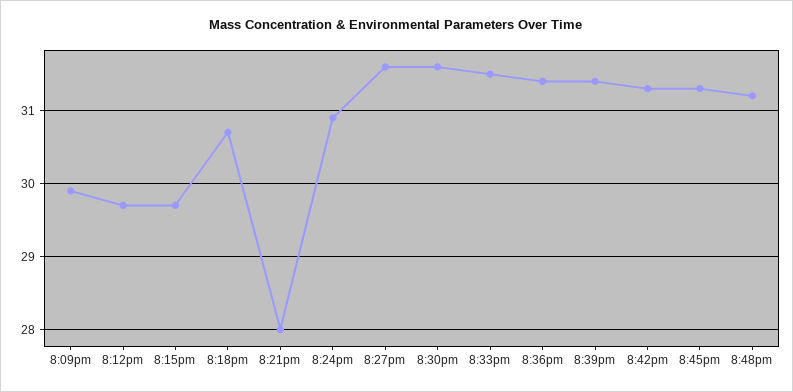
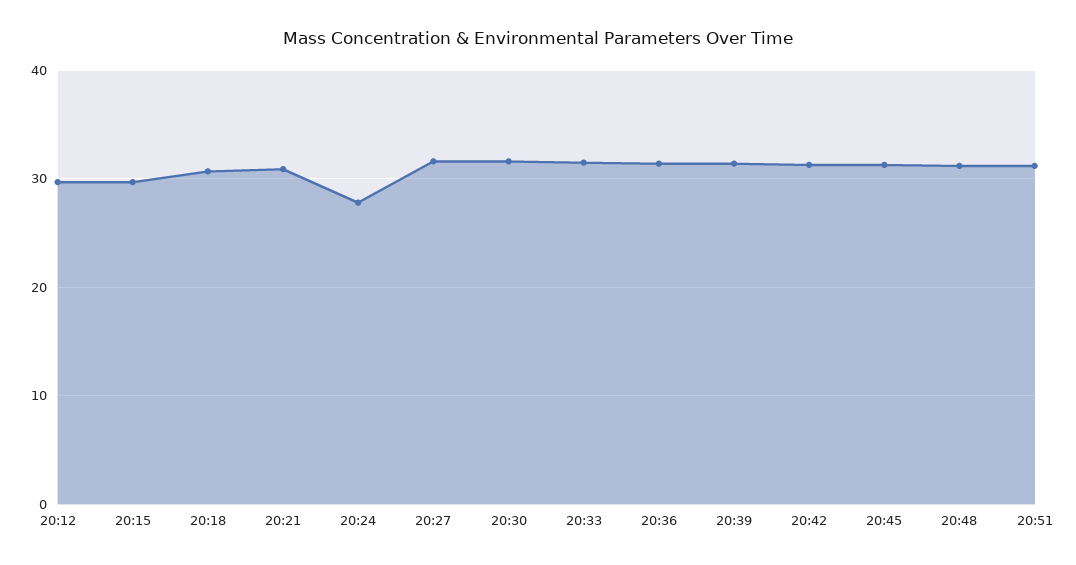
8:09pm: 29.9 -> none
8:21pm: 28 -> 31
8:24pm: 30.9 -> 28
20:51: none -> 31

